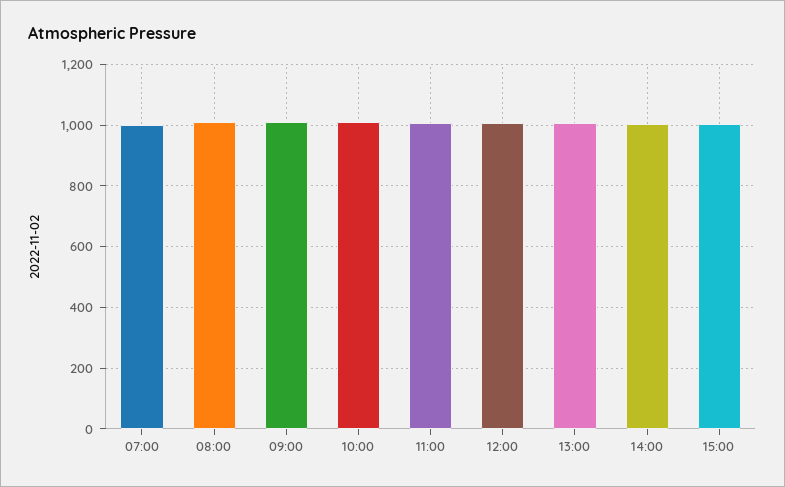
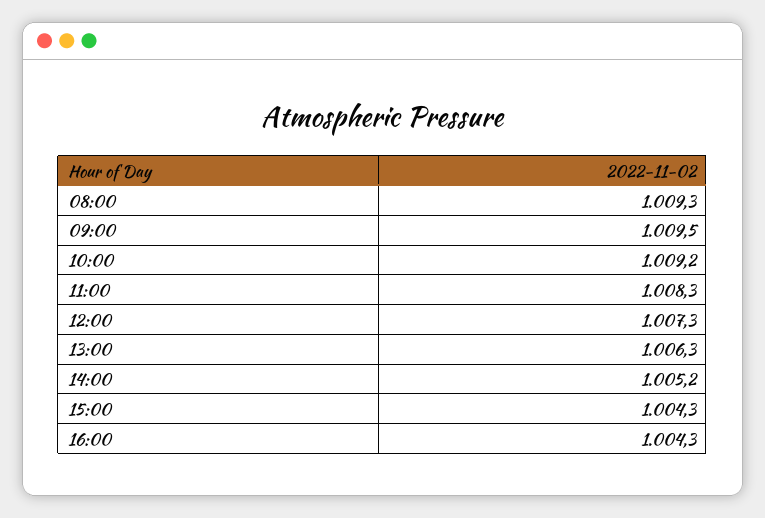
07:00: 1000 -> none
16:00: none -> 1004.3

